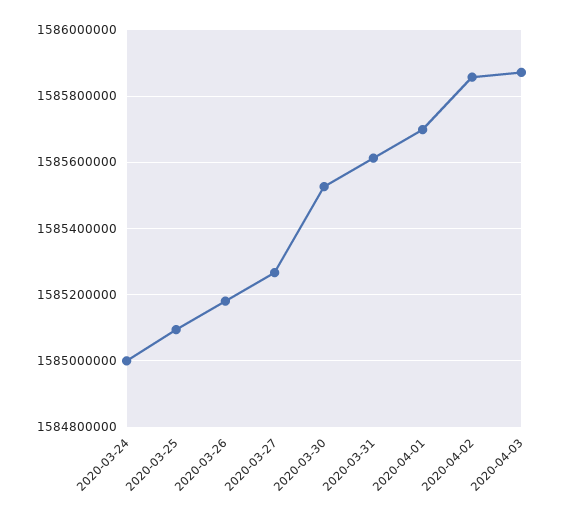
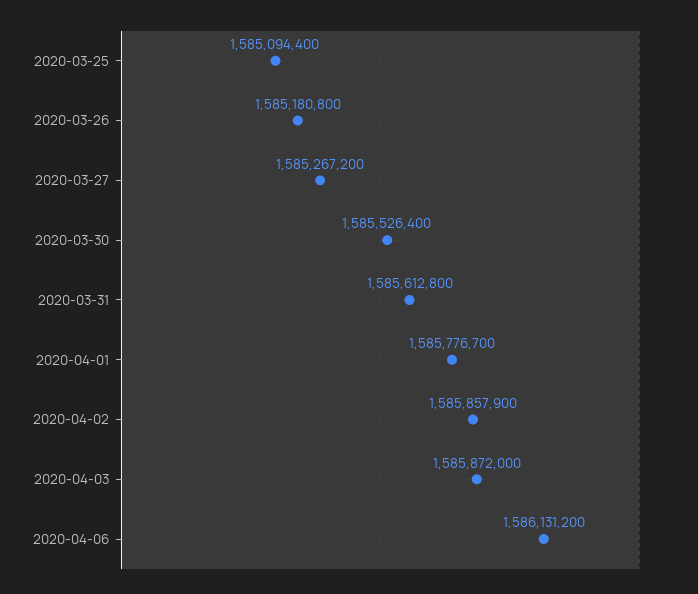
2020-03-24: 1585000000 -> none
2020-04-01: 1585700000 -> 1585776700
2020-04-06: none -> 1586131200

